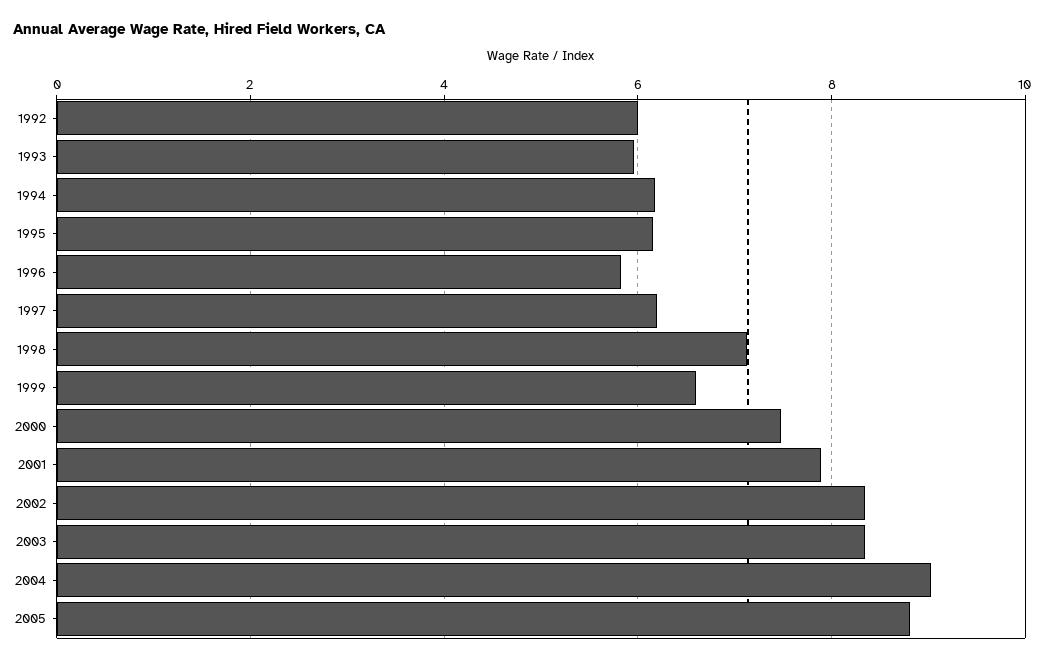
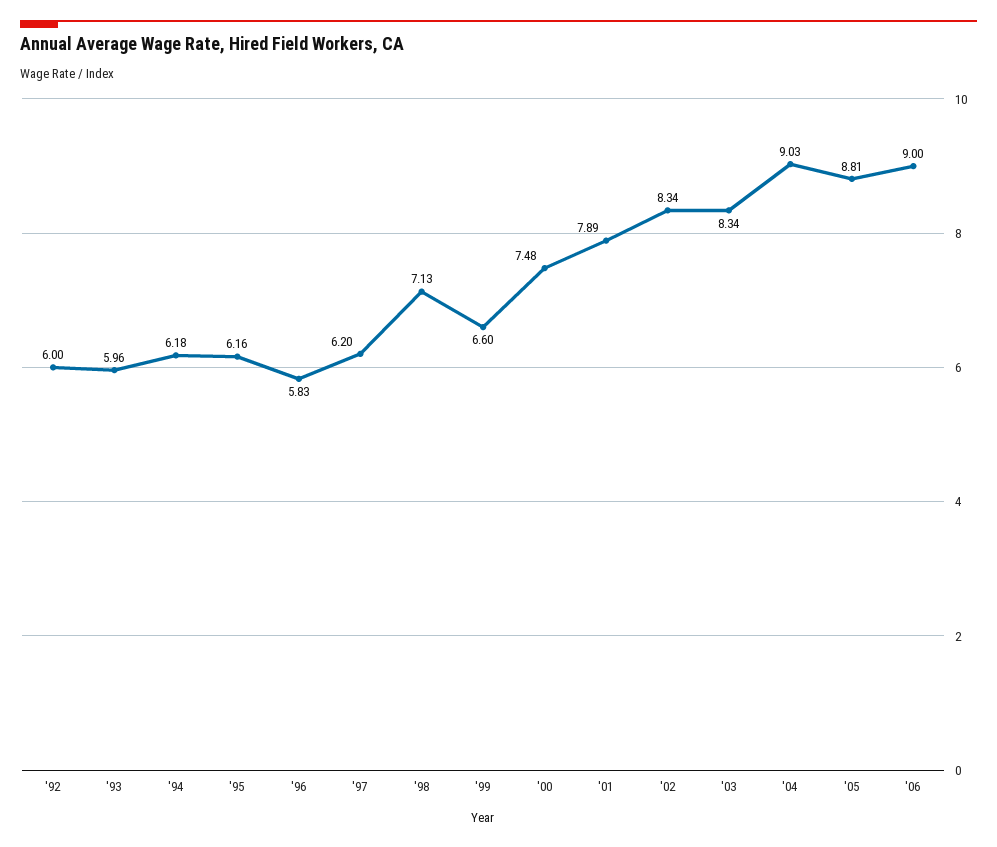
'06: none -> 9

